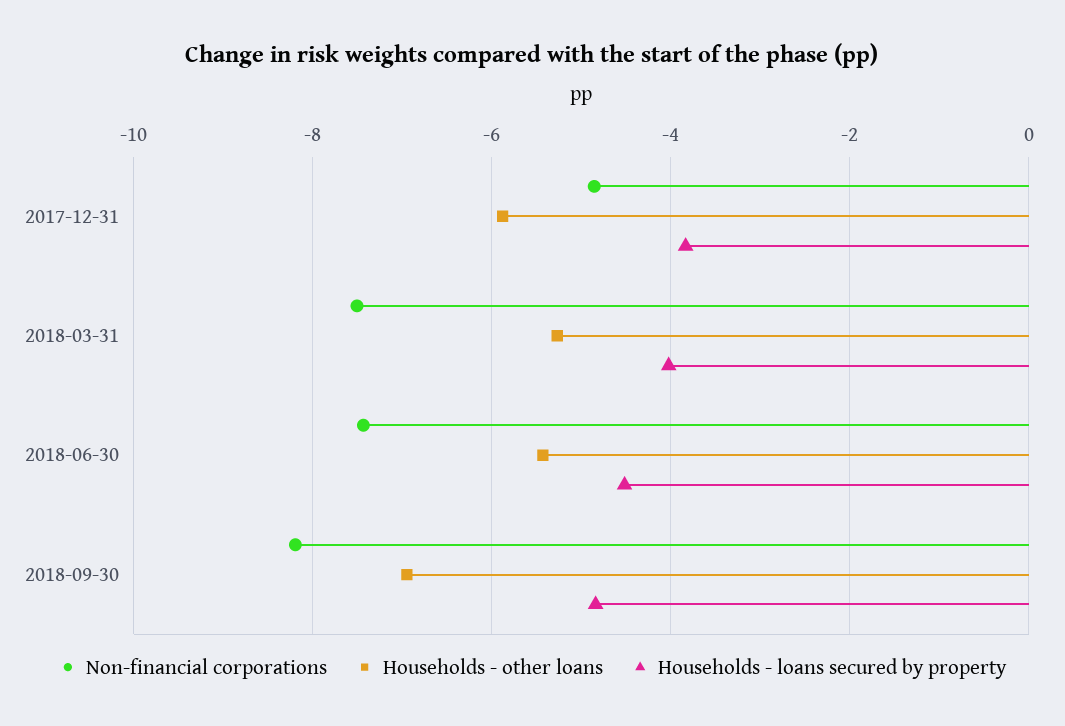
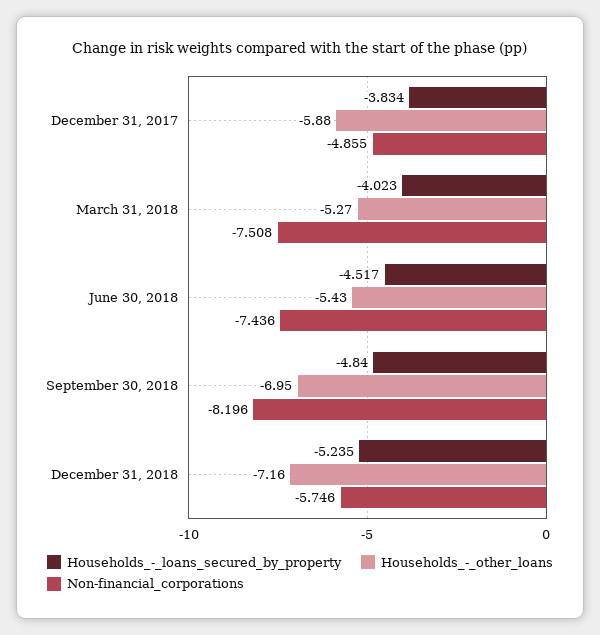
Households - loans secured by property, December 31, 2018: none -> -5.235
Households - other loans, December 31, 2018: none -> -7.16
Non-financial corporations, December 31, 2018: none -> -5.746

